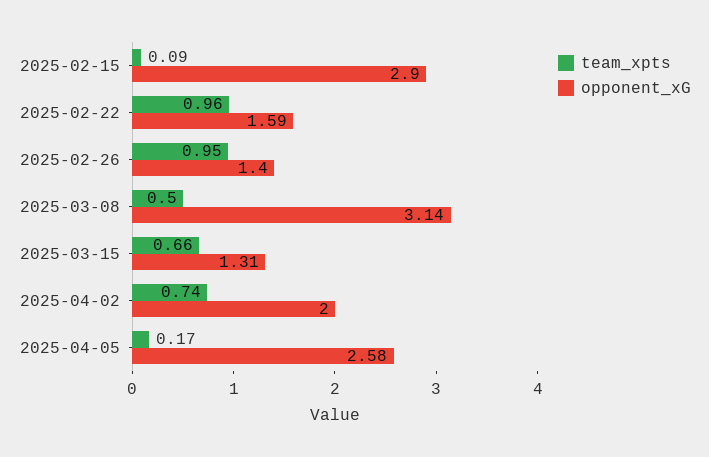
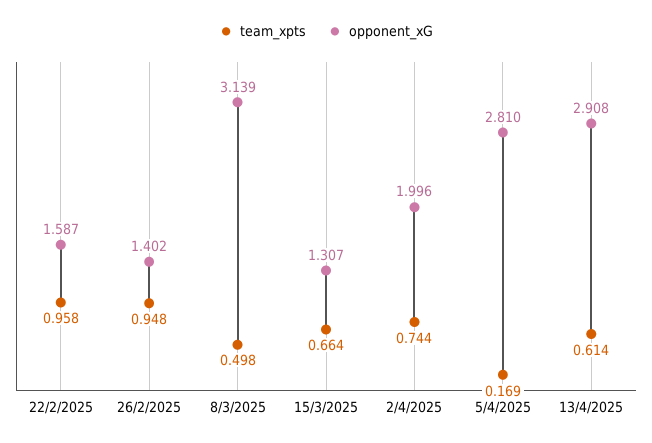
team_xpts, 2025-02-15: 0.09 -> none
opponent_xG, 2025-02-15: 2.9 -> none
opponent_xG, 2025-04-05: 2.58 -> 2.81
team_xpts, 13/4/2025: none -> 0.614
opponent_xG, 13/4/2025: none -> 2.908

